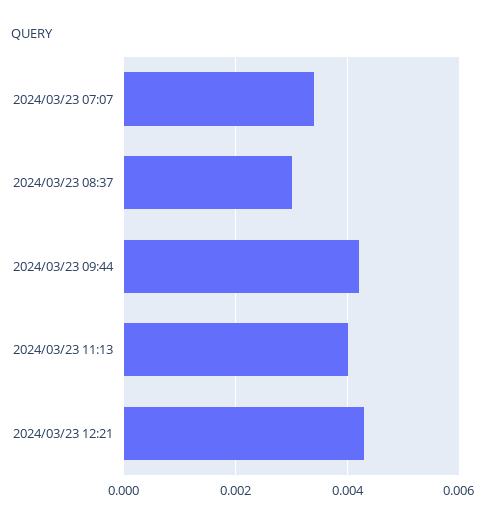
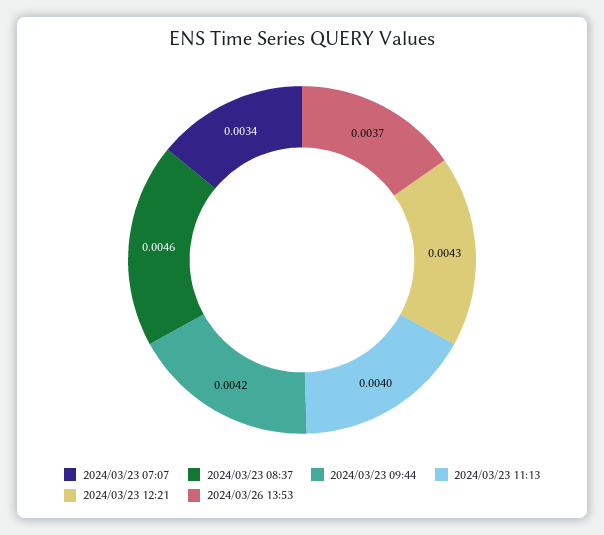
2024/03/23 08:37: 0.003 -> 0.0046
2024/03/26 13:53: none -> 0.0037

